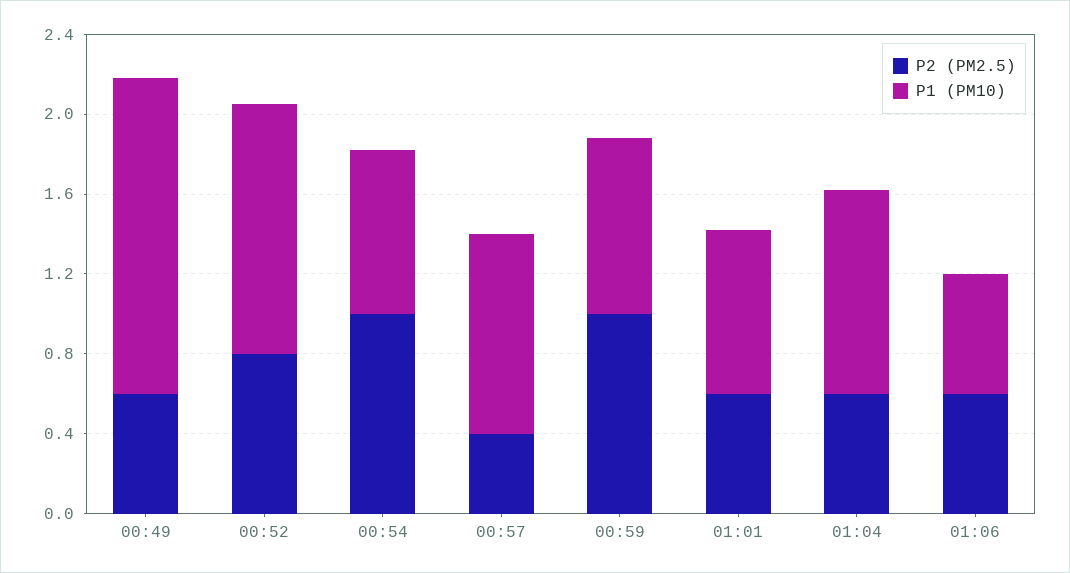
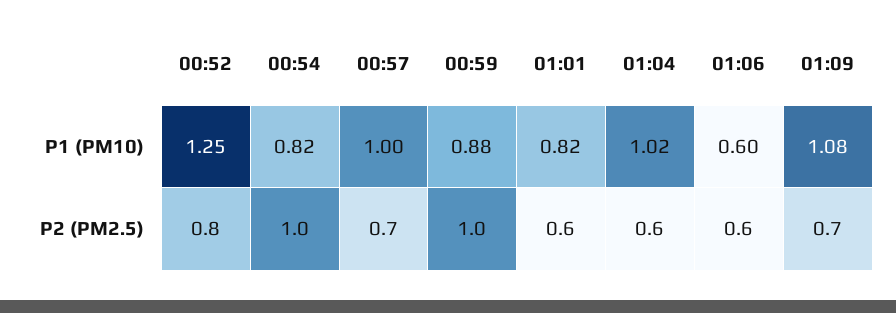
P2 (PM2.5), 00:49: 0.6 -> none
P1 (PM10), 00:49: 1.6 -> none
P2 (PM2.5), 00:57: 0.4 -> 0.7
P1 (PM10), 01:09: none -> 1.08
P2 (PM2.5), 01:09: none -> 0.7

